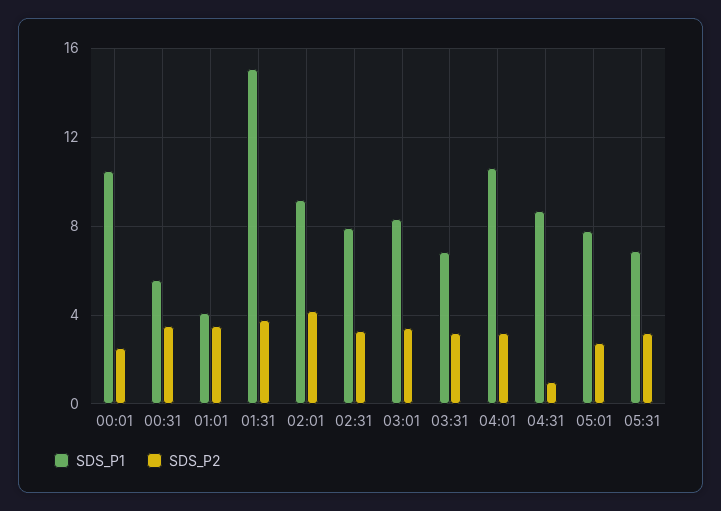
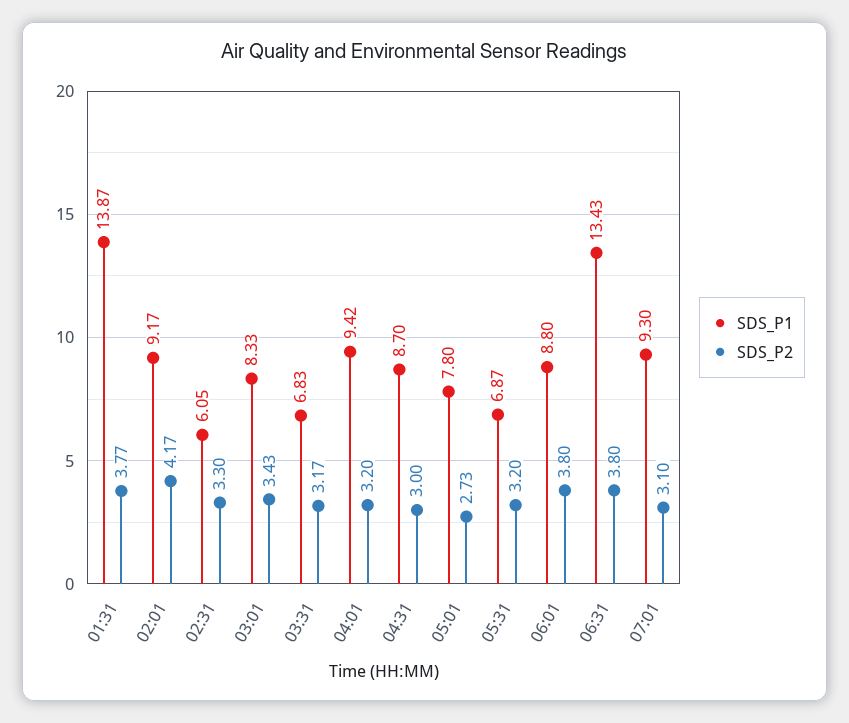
SDS_P1, 00:01: 10.5 -> none
SDS_P2, 00:01: 2.5 -> none
SDS_P1, 00:31: 5.5 -> none
SDS_P2, 00:31: 3.5 -> none
SDS_P1, 01:01: 4 -> none
SDS_P2, 01:01: 3.5 -> none
SDS_P1, 01:31: 15 -> 13.87
SDS_P1, 02:31: 8 -> 6.05
SDS_P1, 04:01: 10.5 -> 9.42
SDS_P2, 04:31: 1 -> 3
SDS_P1, 06:01: none -> 8.8
SDS_P2, 06:01: none -> 3.8
SDS_P1, 06:31: none -> 13.43
SDS_P2, 06:31: none -> 3.8
SDS_P1, 07:01: none -> 9.3
SDS_P2, 07:01: none -> 3.1

